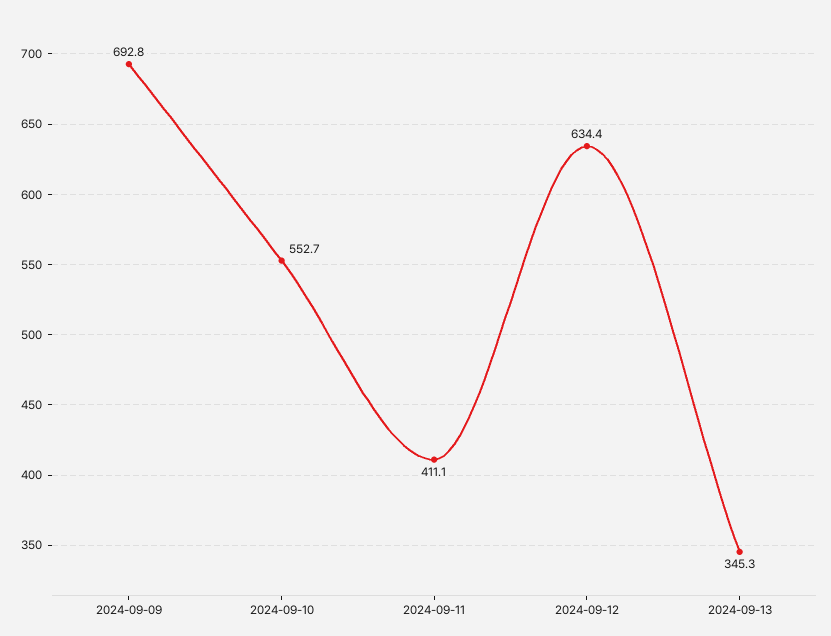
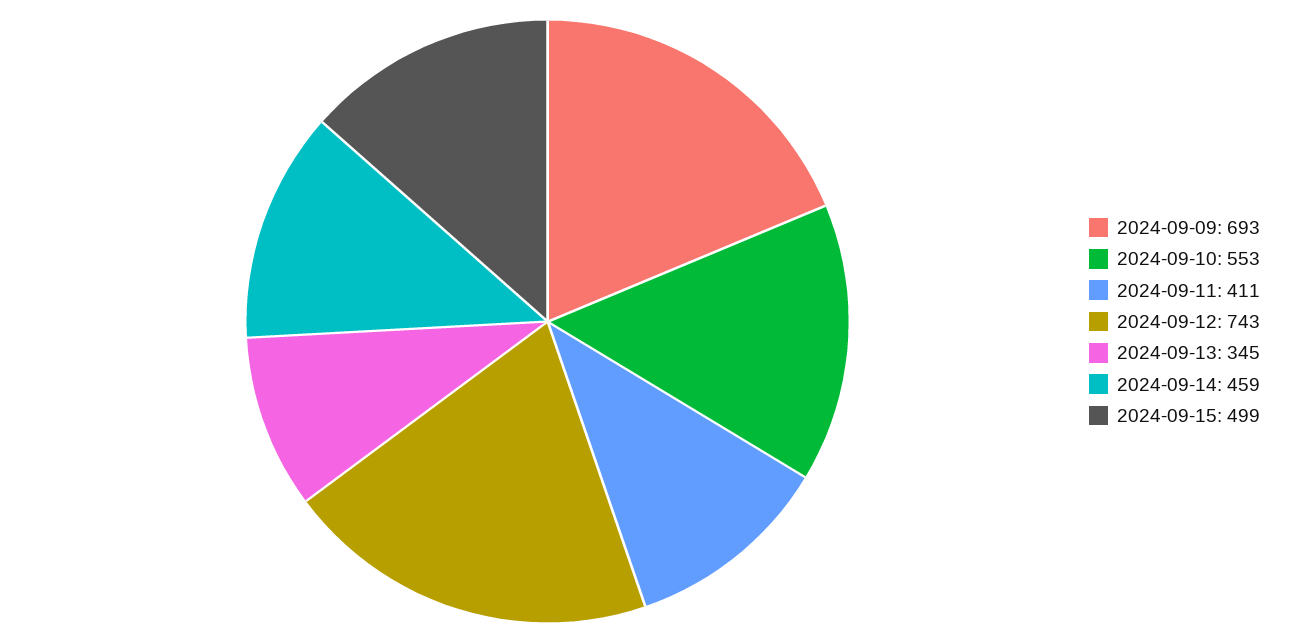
2024-09-12: 634.4 -> 743
2024-09-14: none -> 459
2024-09-15: none -> 499

